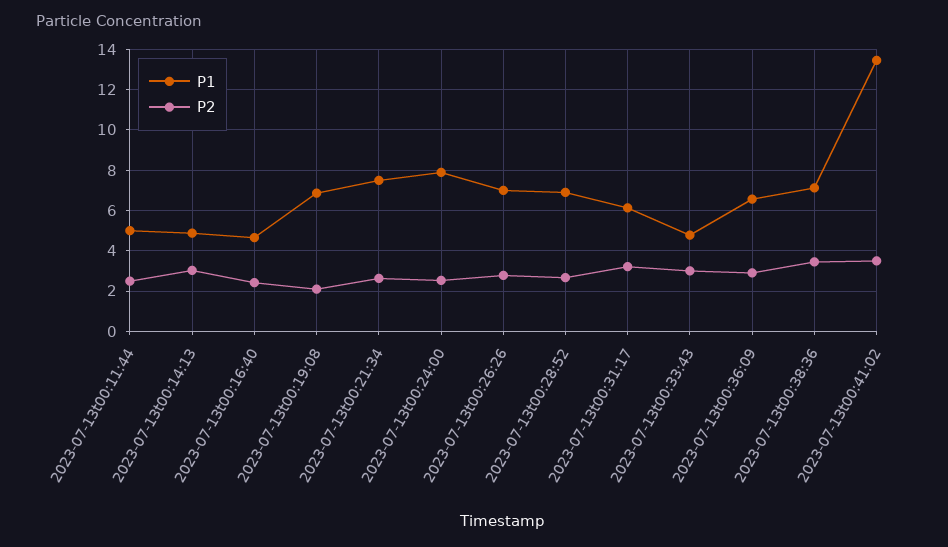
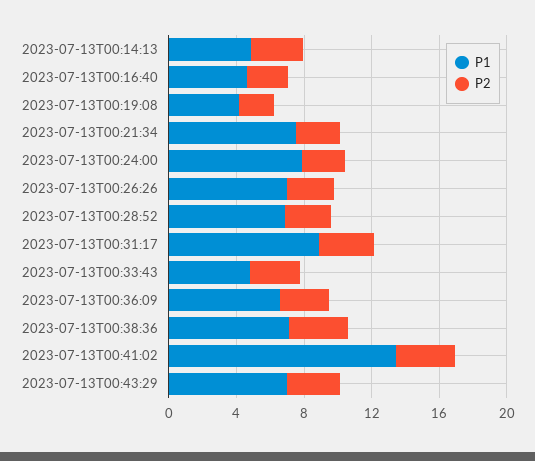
P1, 2023-07-13t00:11:44: 5 -> none
P2, 2023-07-13t00:11:44: 2.5 -> none
P1, 2023-07-13t00:19:08: 7 -> 4
P1, 2023-07-13t00:31:17: 6 -> 9
P1, 2023-07-13T00:43:29: none -> 7
P2, 2023-07-13T00:43:29: none -> 3

